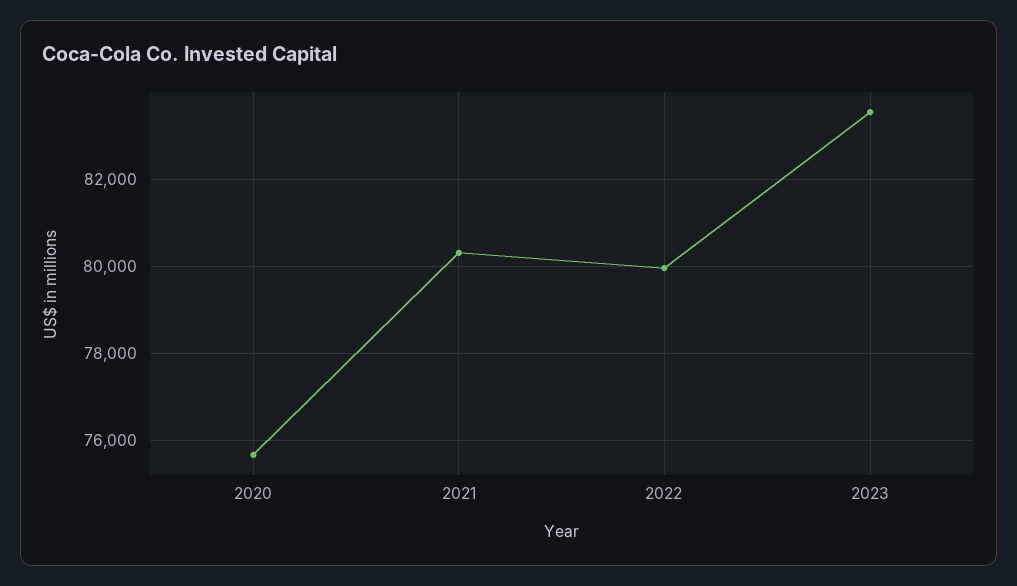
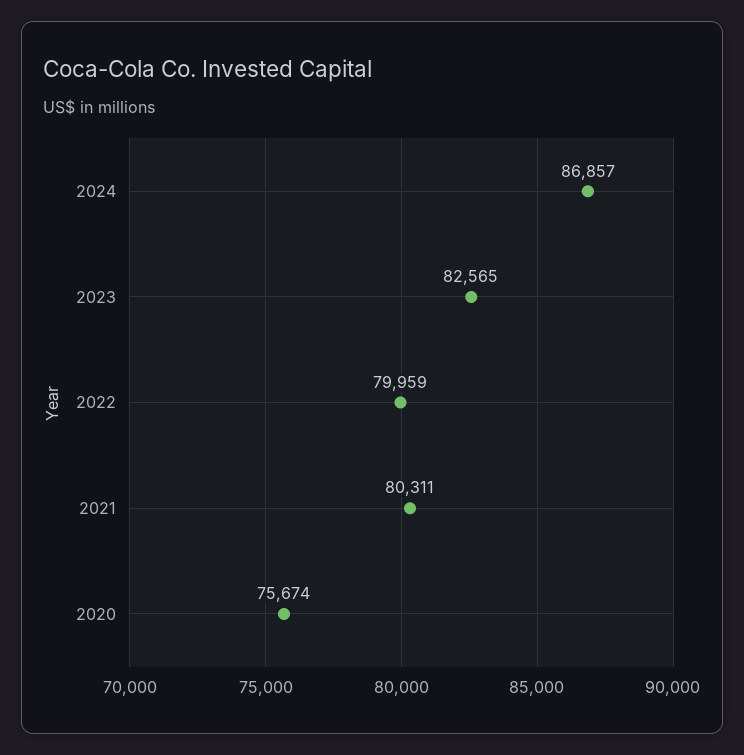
2023: 83600 -> 82565
2024: none -> 86857

